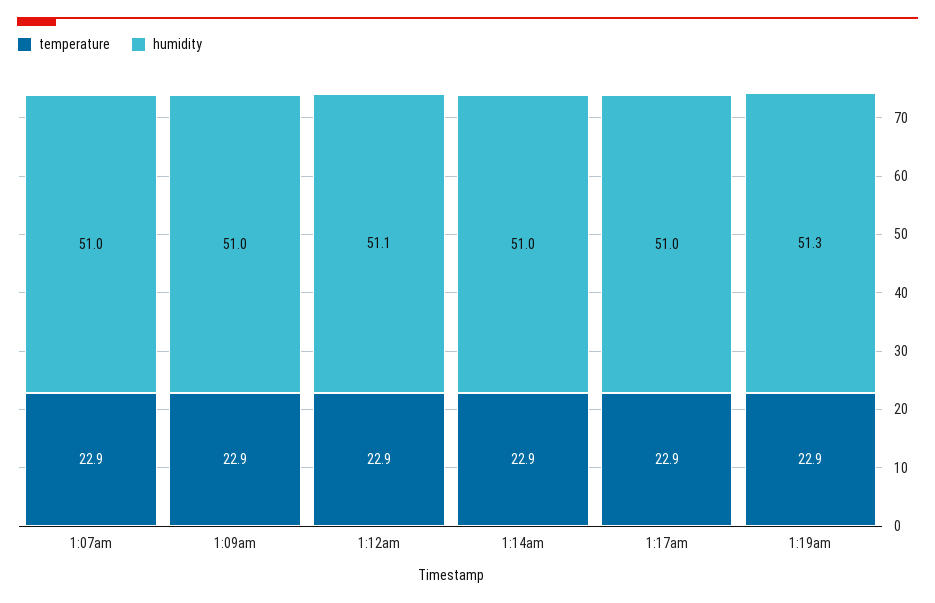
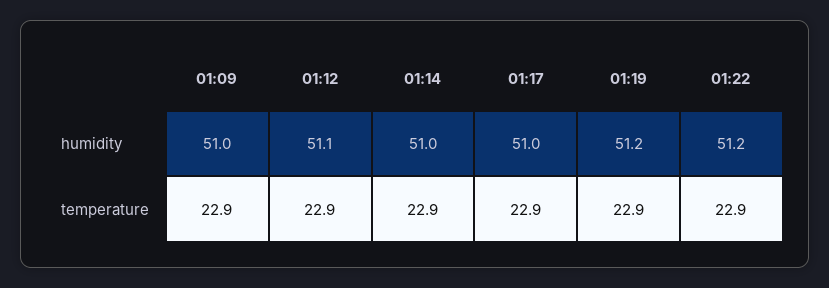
temperature, 1:07am: 22.9 -> none
humidity, 1:07am: 51 -> none
humidity, 1:19am: 51.3 -> 51.2
humidity, 01:22: none -> 51.2
temperature, 01:22: none -> 22.9

